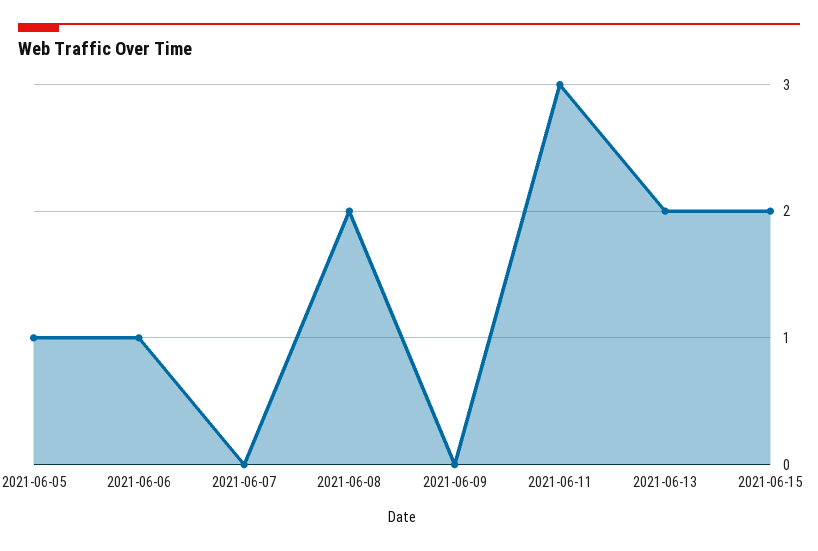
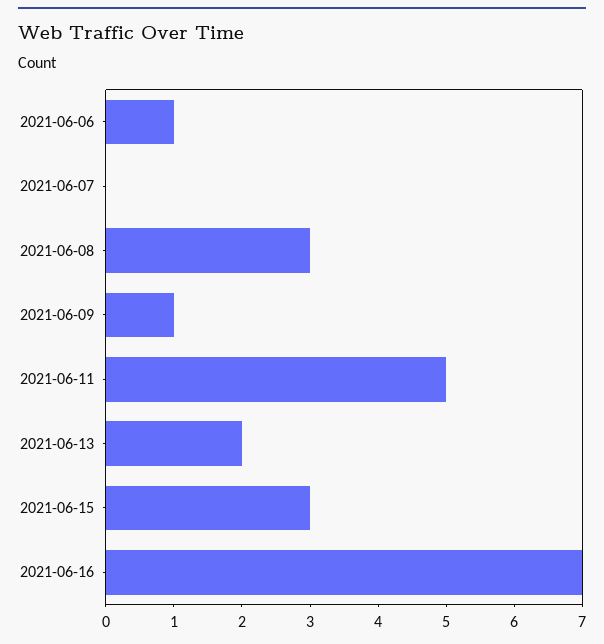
2021-06-05: 1 -> none
2021-06-08: 2 -> 3
2021-06-09: 0 -> 1
2021-06-11: 3 -> 5
2021-06-15: 2 -> 3
2021-06-16: none -> 7

